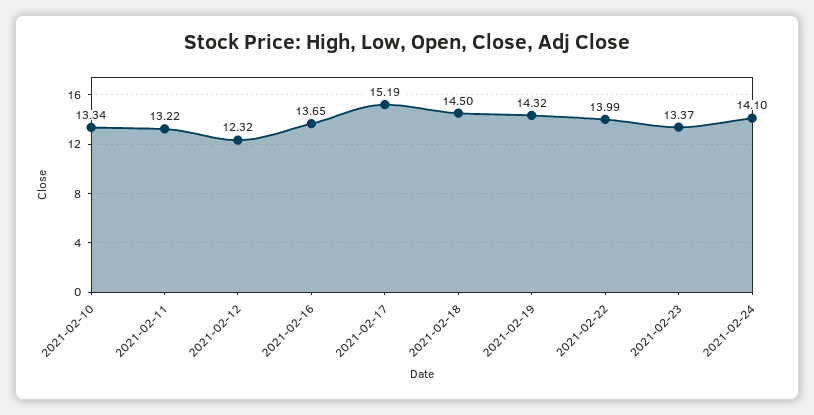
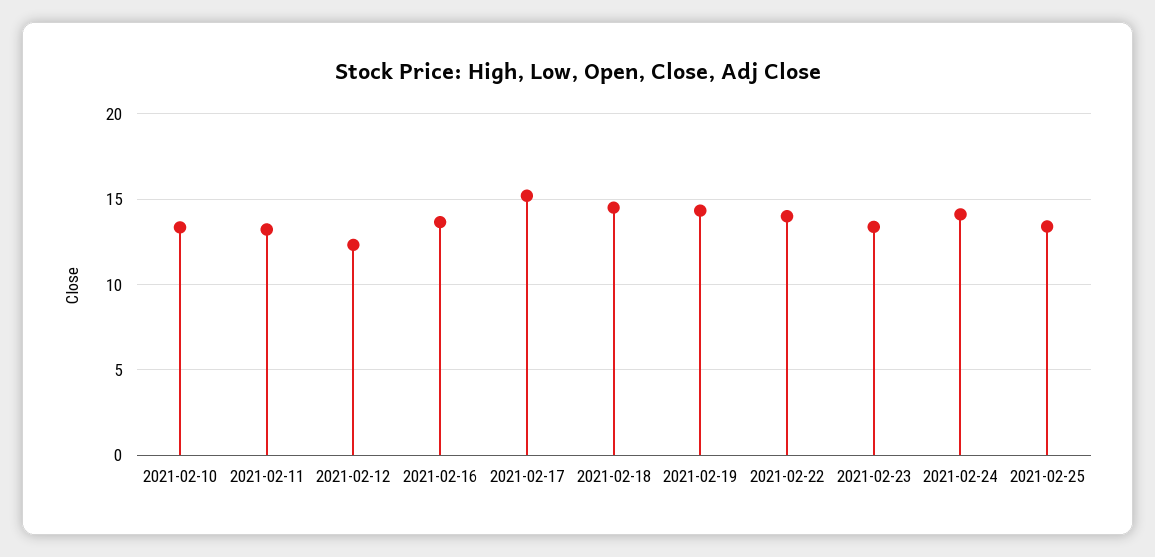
2021-02-25: none -> 13.5

